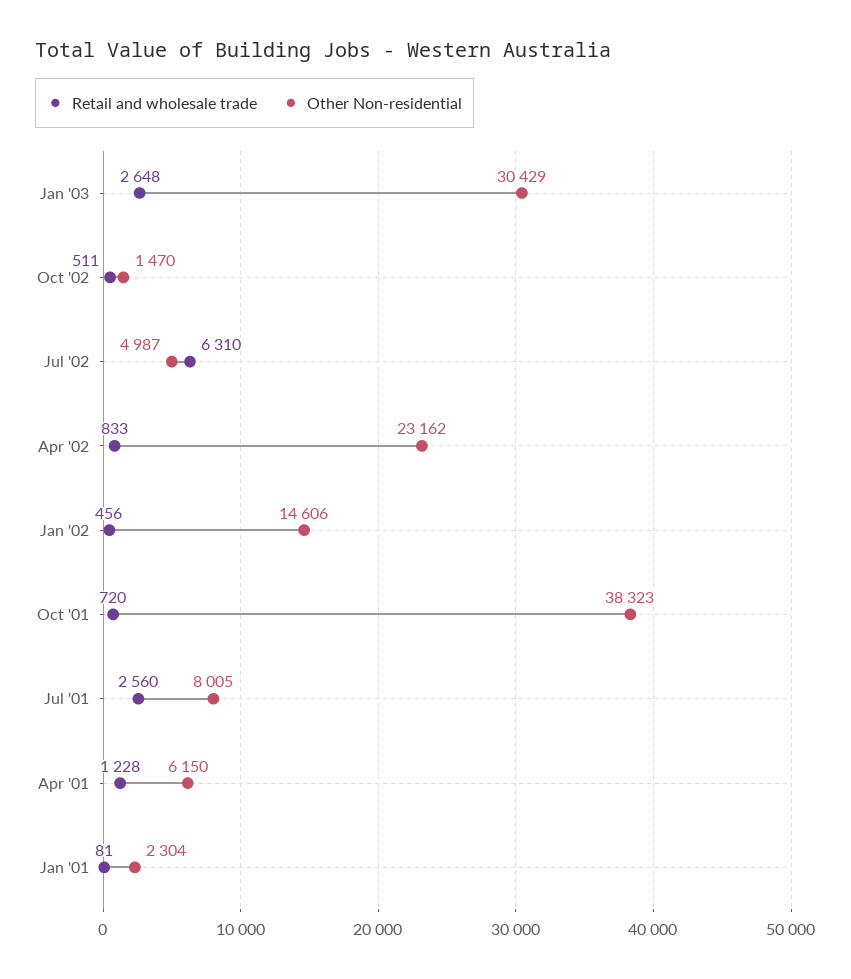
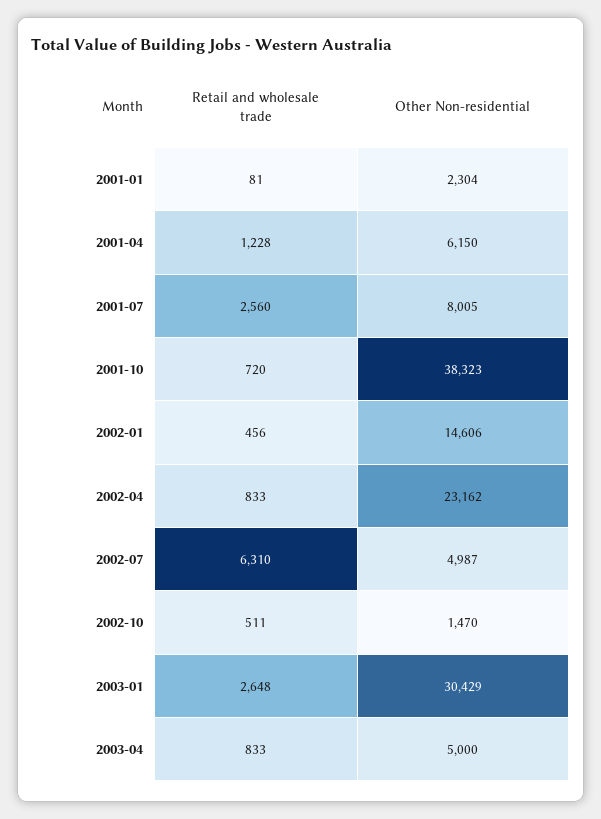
Retail and wholesale trade, 2003-04: none -> 833
Other Non-residential, 2003-04: none -> 5000

